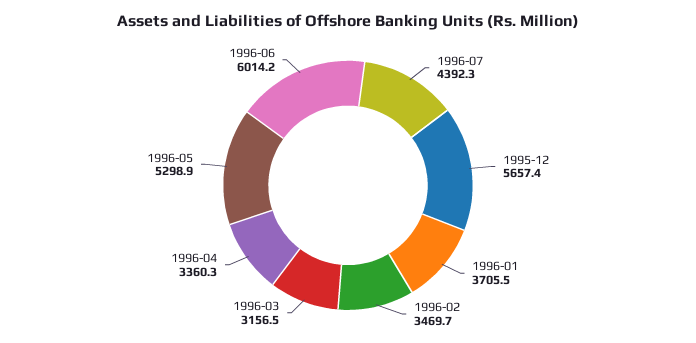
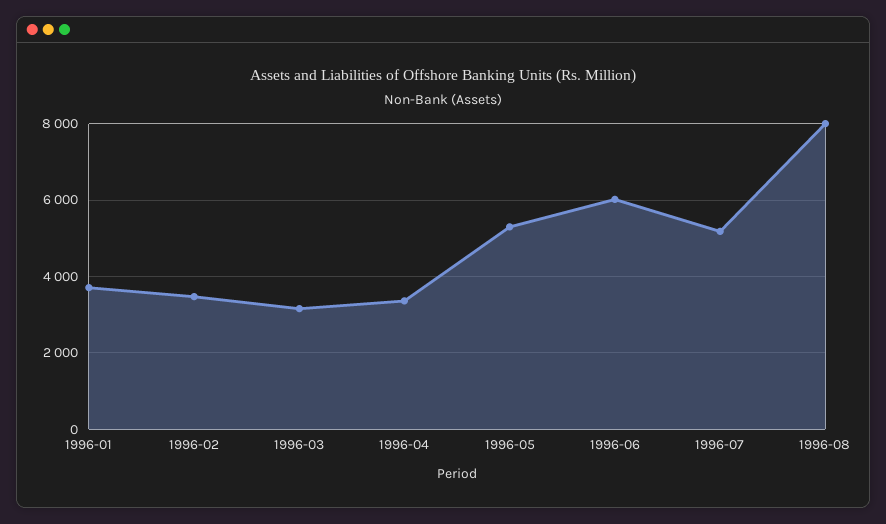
1996-07: 4392.3 -> 5200
1995-12: 5657.4 -> none
1996-08: none -> 8000

